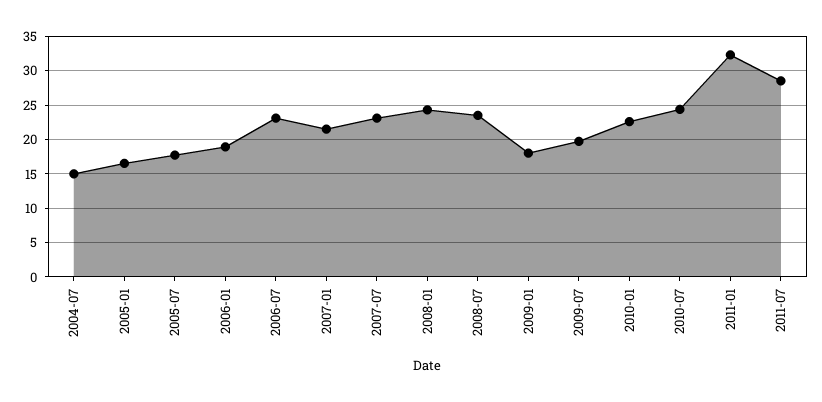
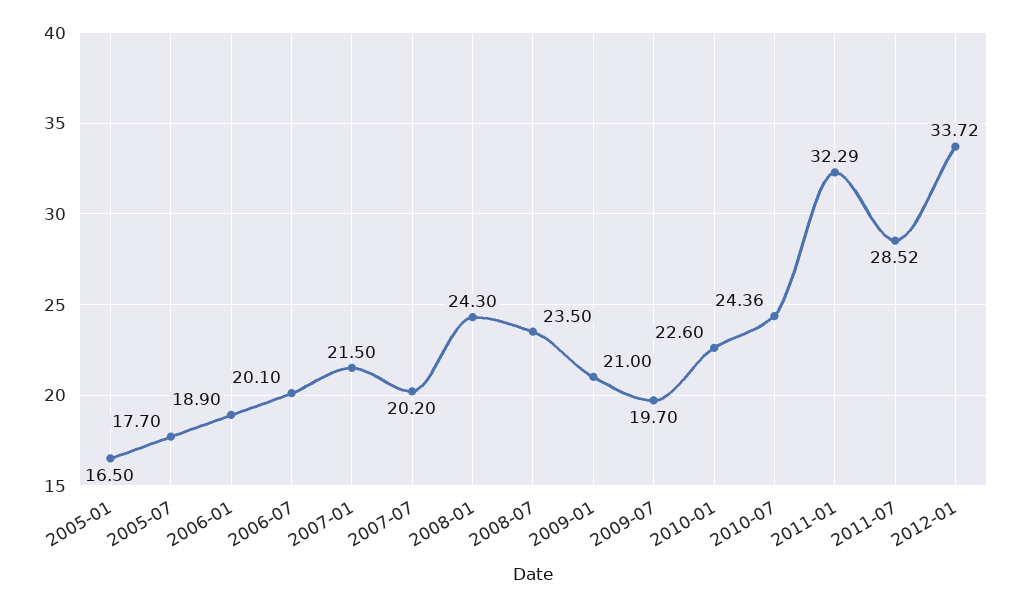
2004-07: 15 -> none
2006-07: 23 -> 20.1
2007-07: 23 -> 20.2
2009-01: 18 -> 21
2012-01: none -> 33.72

